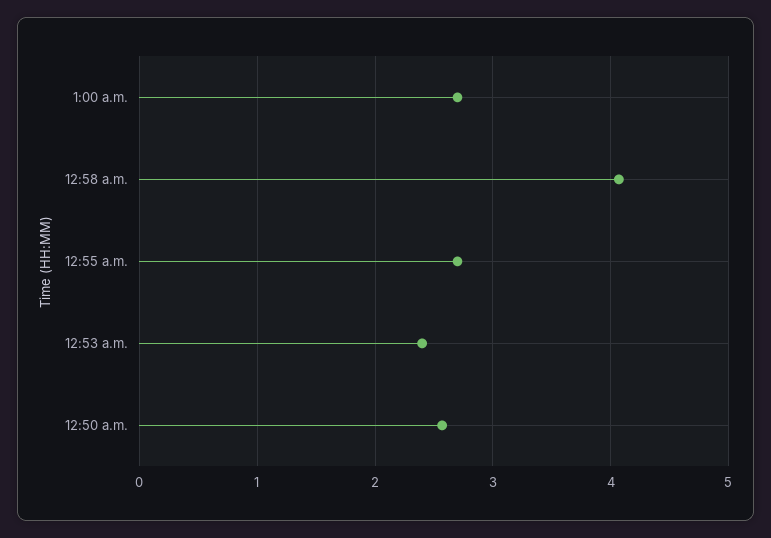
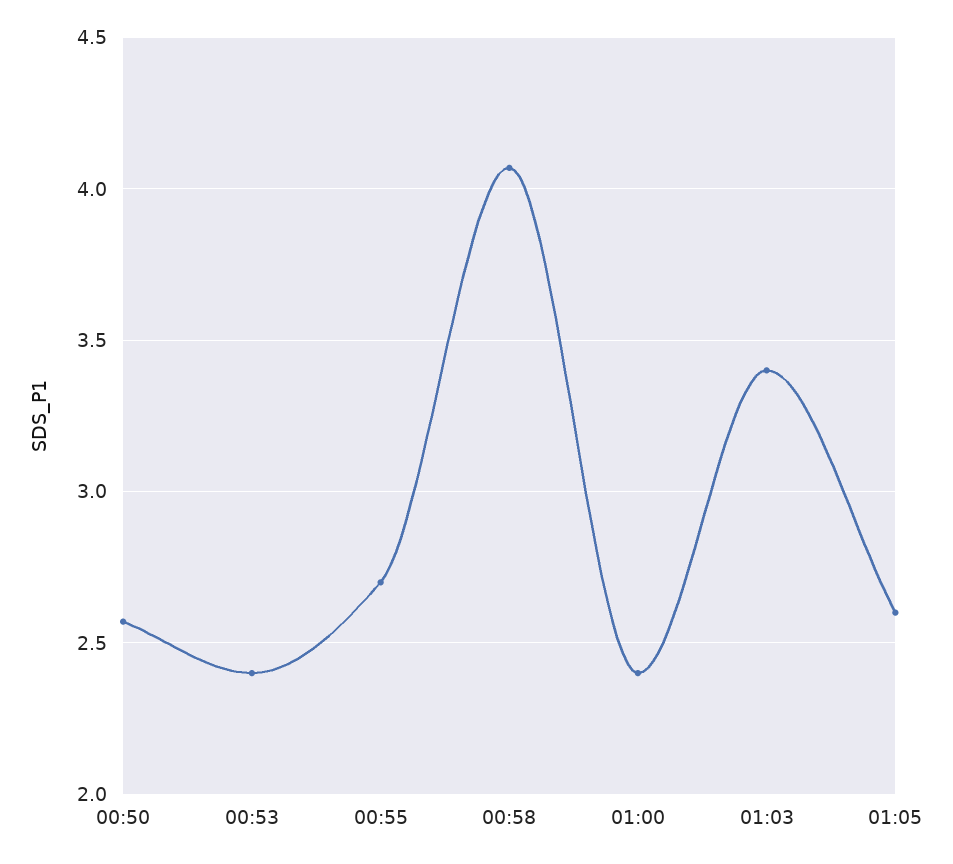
1:00 a.m.: 2.7 -> 2.4
01:03: none -> 3.4
01:05: none -> 2.6

